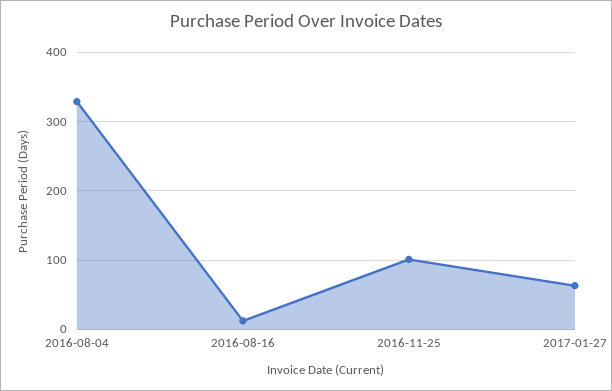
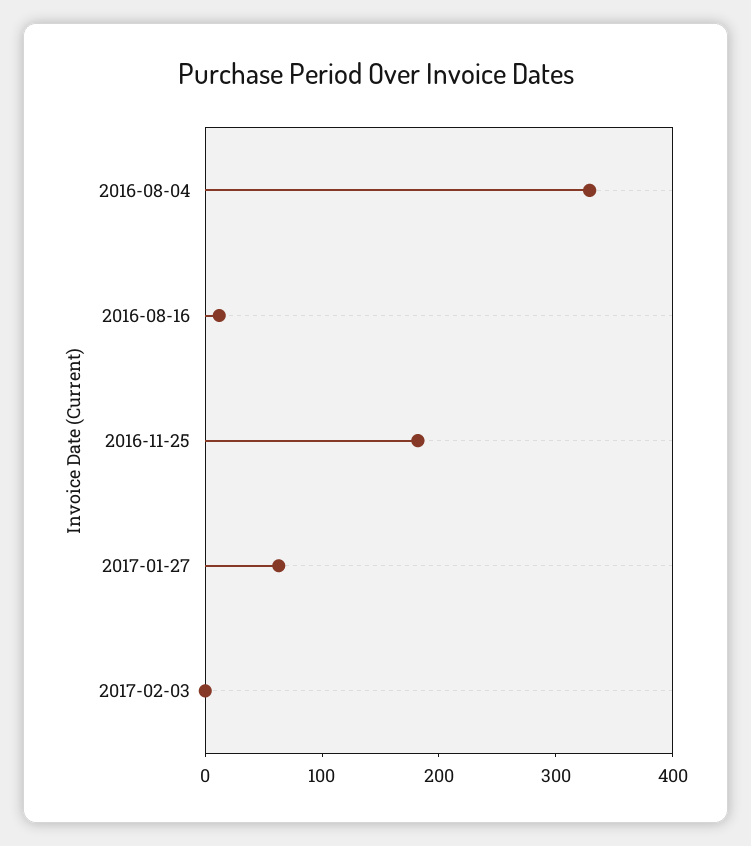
2016-11-25: 100 -> 180
2017-02-03: none -> 0

